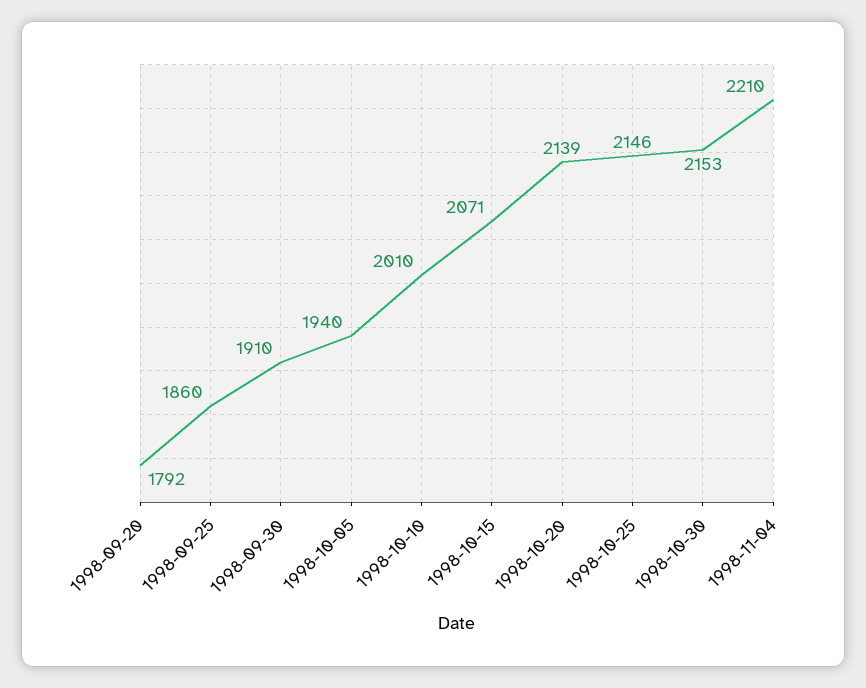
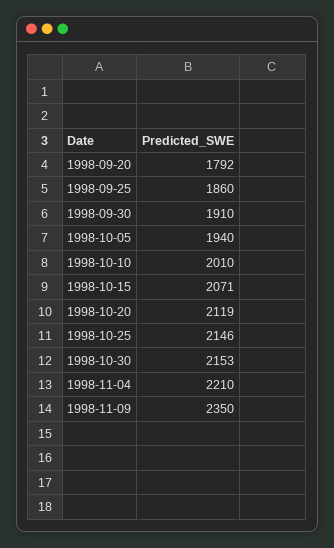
1998-10-20: 2139 -> 2119
1998-11-09: none -> 2350

